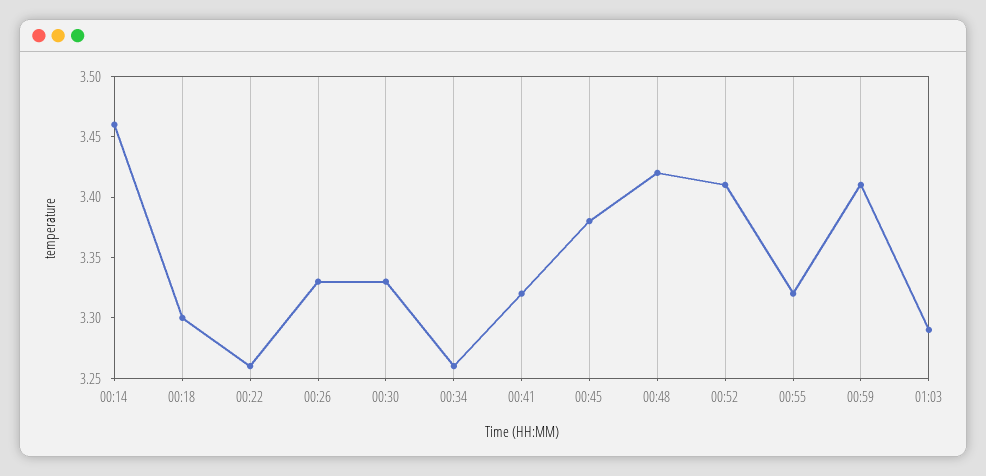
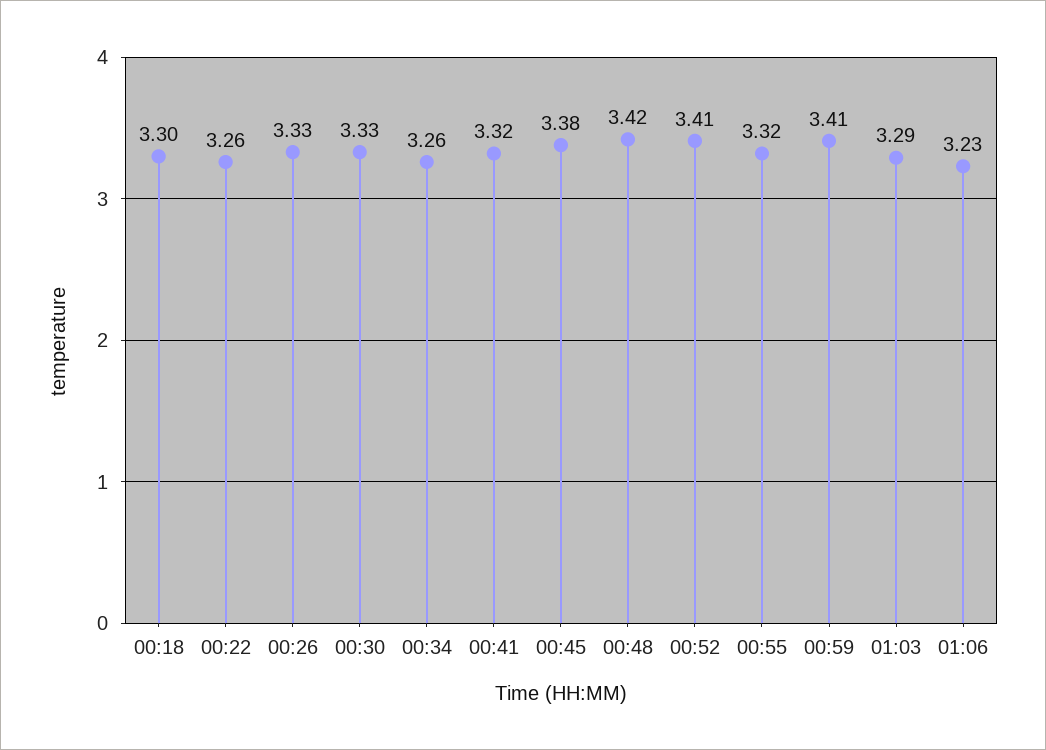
00:14: 3.46 -> none
01:06: none -> 3.23

